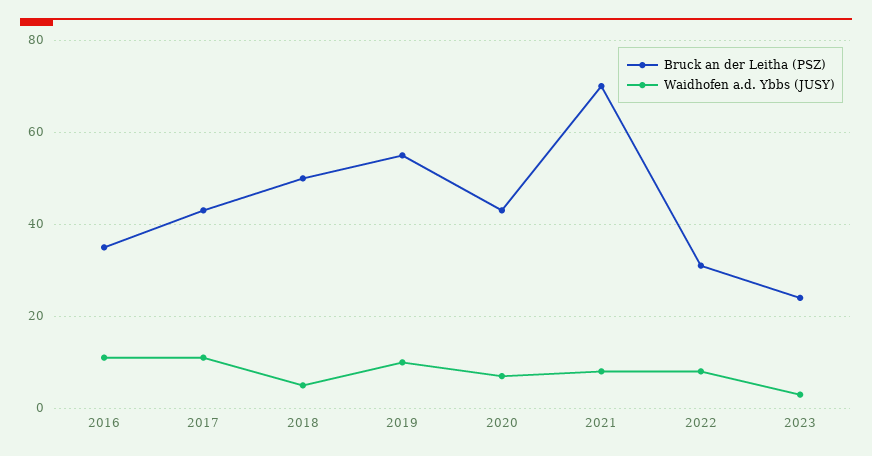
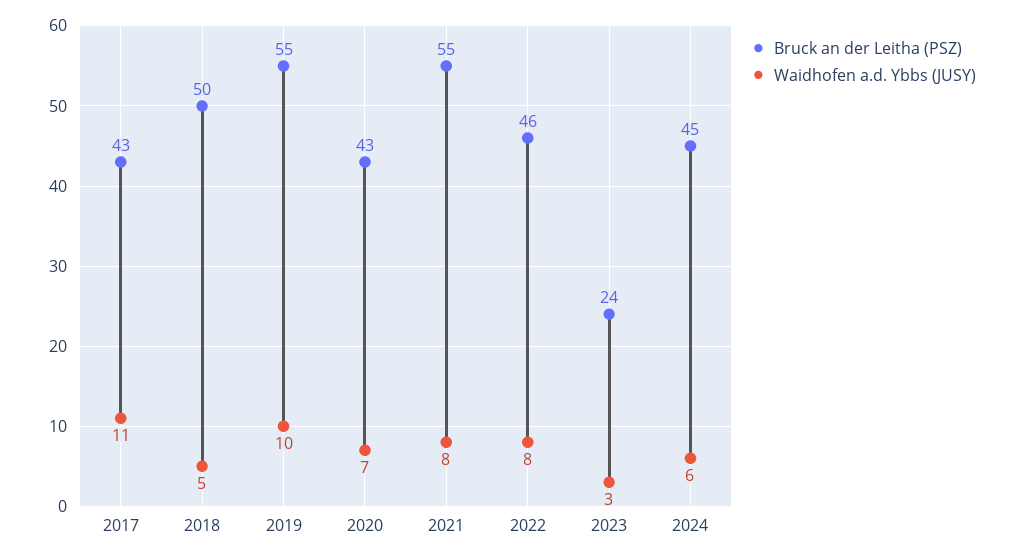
Bruck an der Leitha (PSZ), 2016: 35 -> none
Waidhofen a.d. Ybbs (JUSY), 2016: 10 -> none
Bruck an der Leitha (PSZ), 2021: 70 -> 55
Bruck an der Leitha (PSZ), 2022: 30 -> 46
Bruck an der Leitha (PSZ), 2024: none -> 45
Waidhofen a.d. Ybbs (JUSY), 2024: none -> 6

